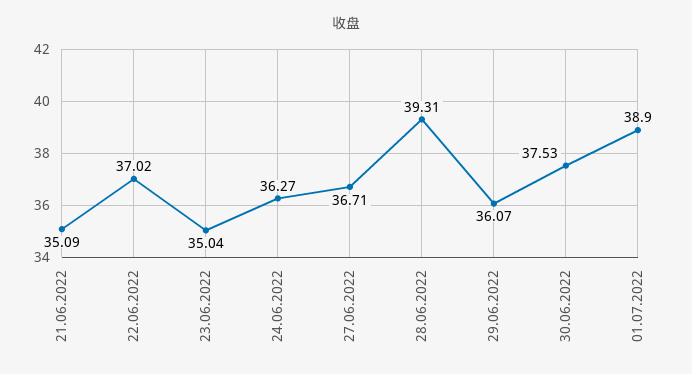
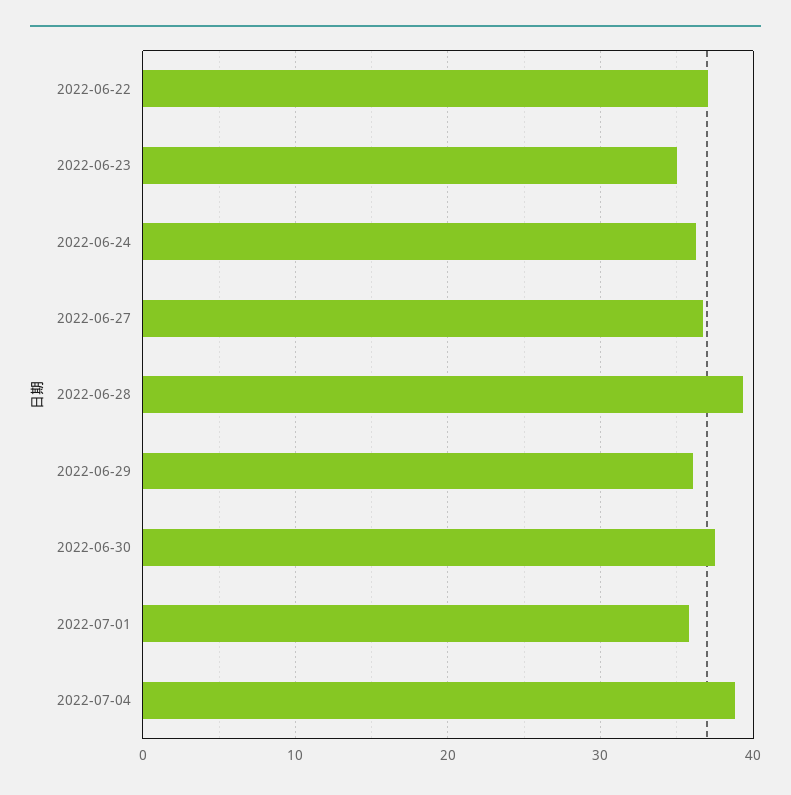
21.06.2022: 35.09 -> none
01.07.2022: 38.9 -> 36
2022-07-04: none -> 39

